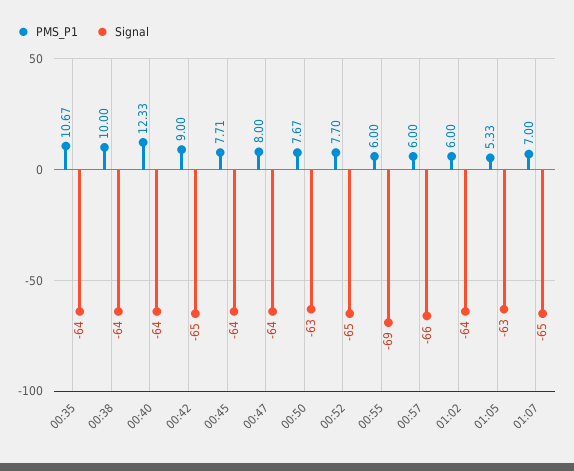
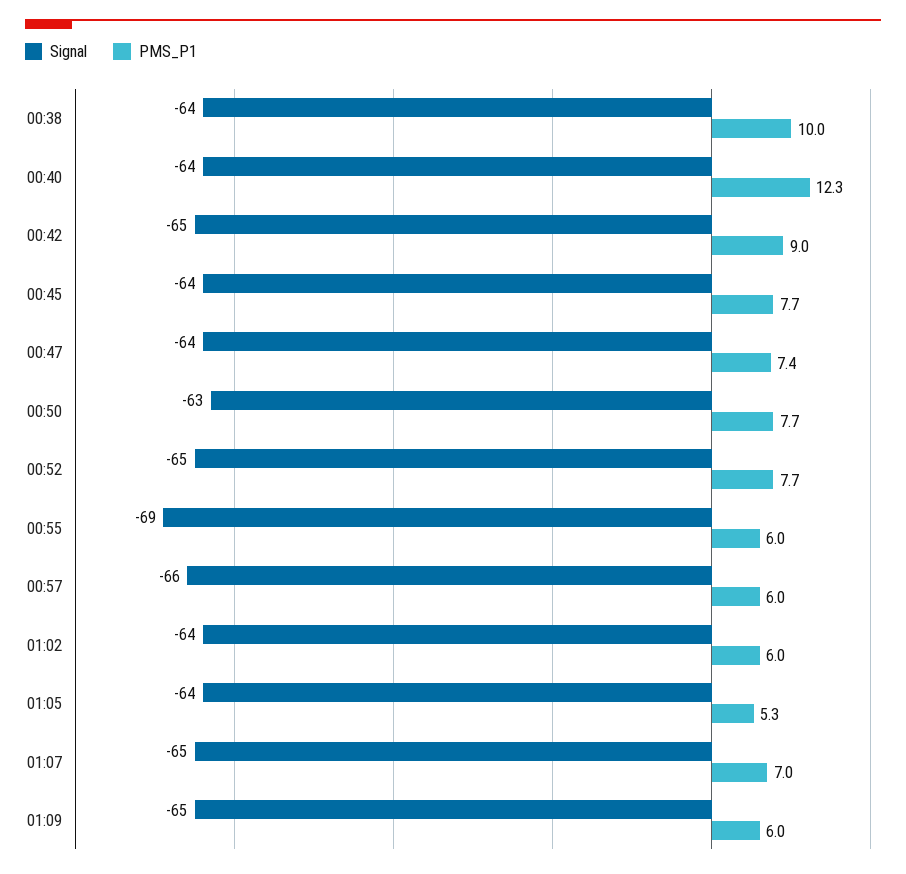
PMS_P1, 00:35: 10.67 -> none
Signal, 00:35: -64 -> none
PMS_P1, 00:47: 8 -> 7.4
Signal, 01:05: -63 -> -64
Signal, 01:09: none -> -65
PMS_P1, 01:09: none -> 6

